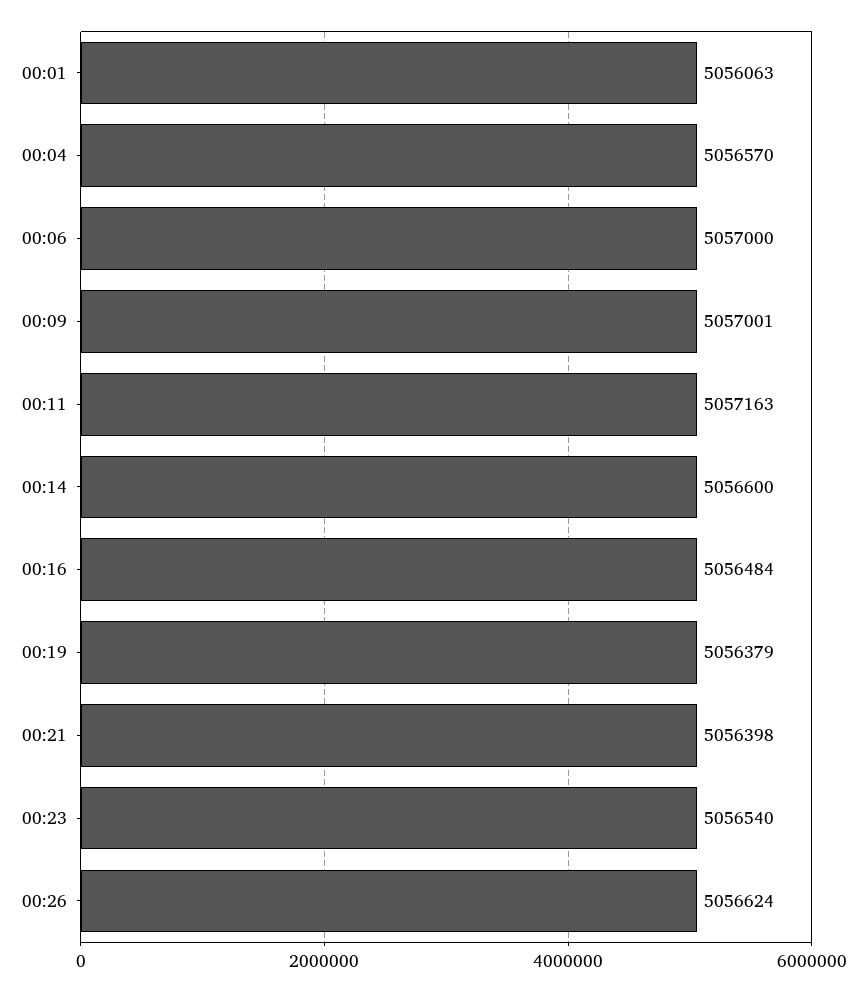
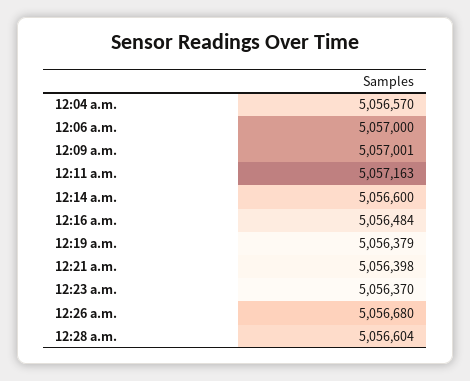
00:01: 5056063 -> none
00:23: 5056540 -> 5056370
00:26: 5056624 -> 5056680
12:28 a.m.: none -> 5056604

